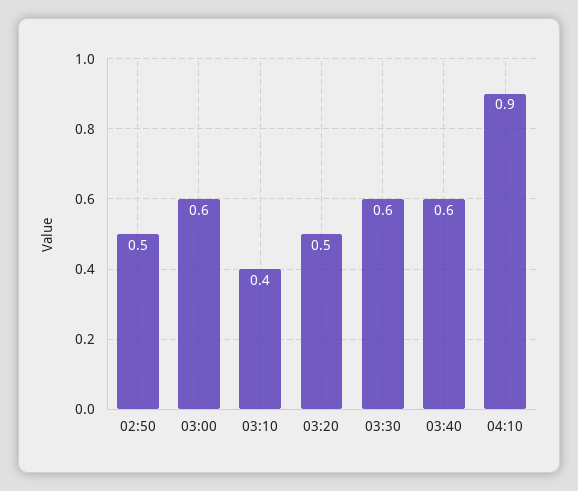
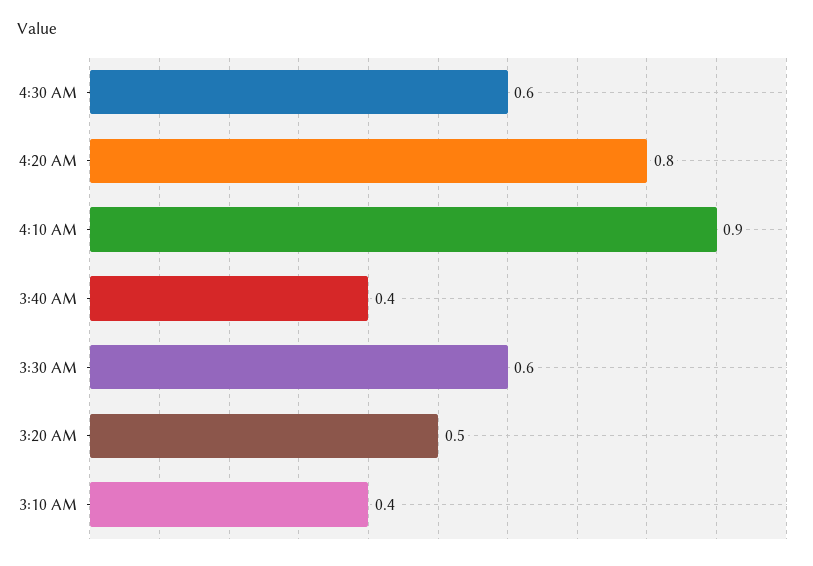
02:50: 0.5 -> none
03:00: 0.6 -> none
03:40: 0.6 -> 0.4
4:30 AM: none -> 0.6
4:20 AM: none -> 0.8

